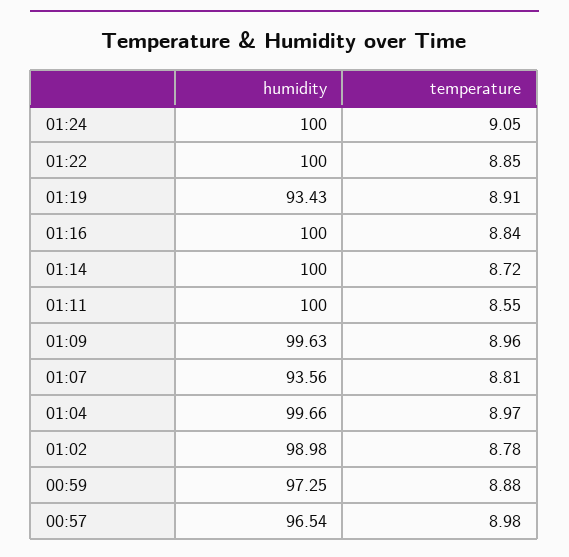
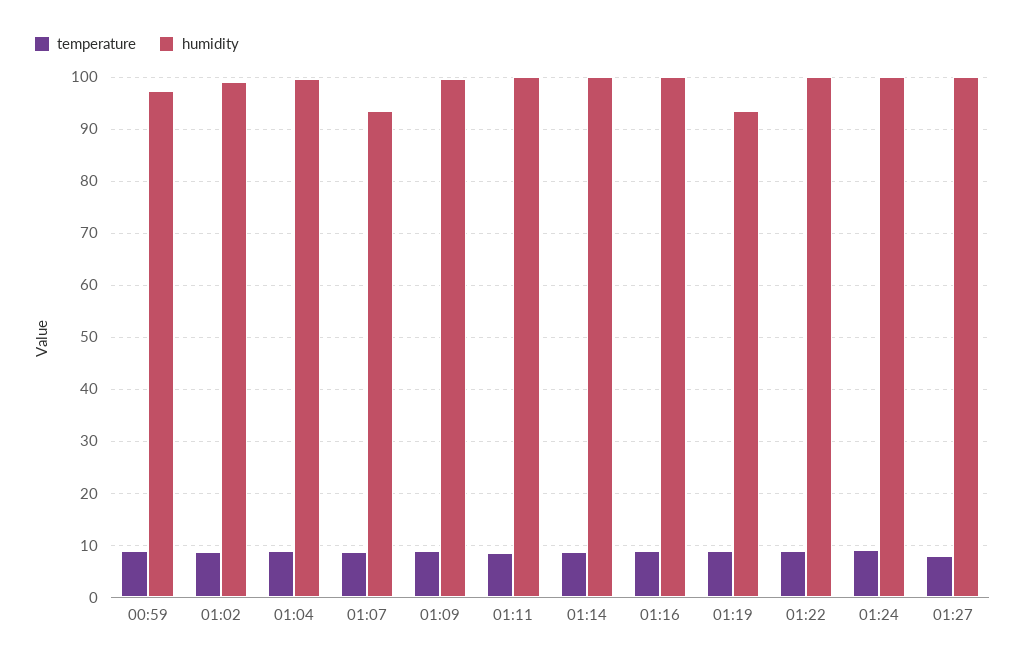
humidity, 00:57: 96.54 -> none
temperature, 00:57: 8.98 -> none
temperature, 01:27: none -> 8
humidity, 01:27: none -> 100

